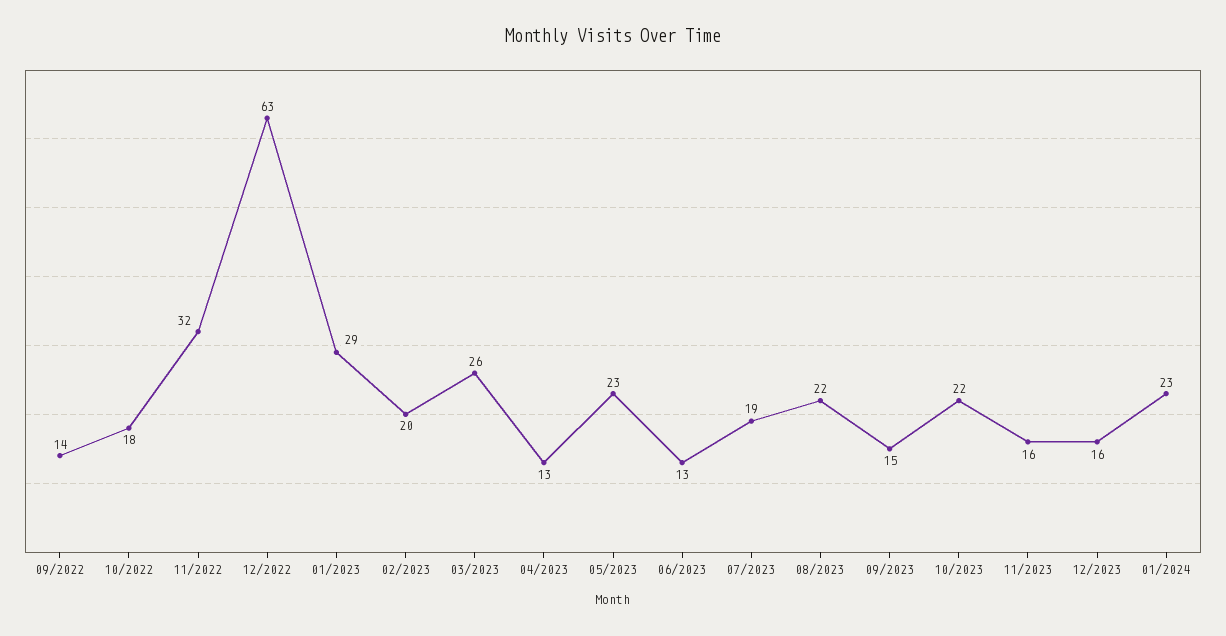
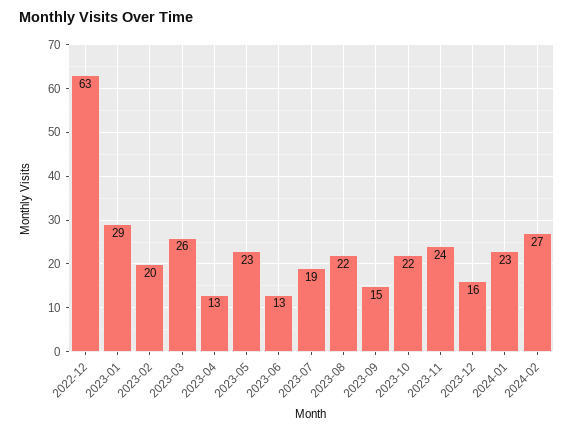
09/2022: 14 -> none
10/2022: 18 -> none
11/2022: 32 -> none
11/2023: 16 -> 24
2024-02: none -> 27

